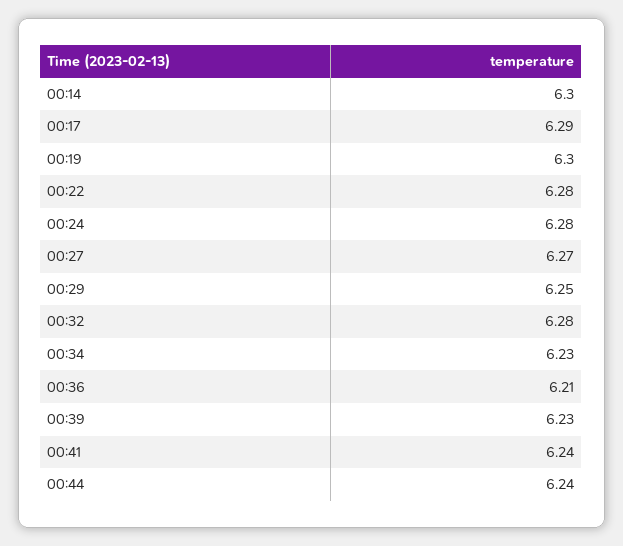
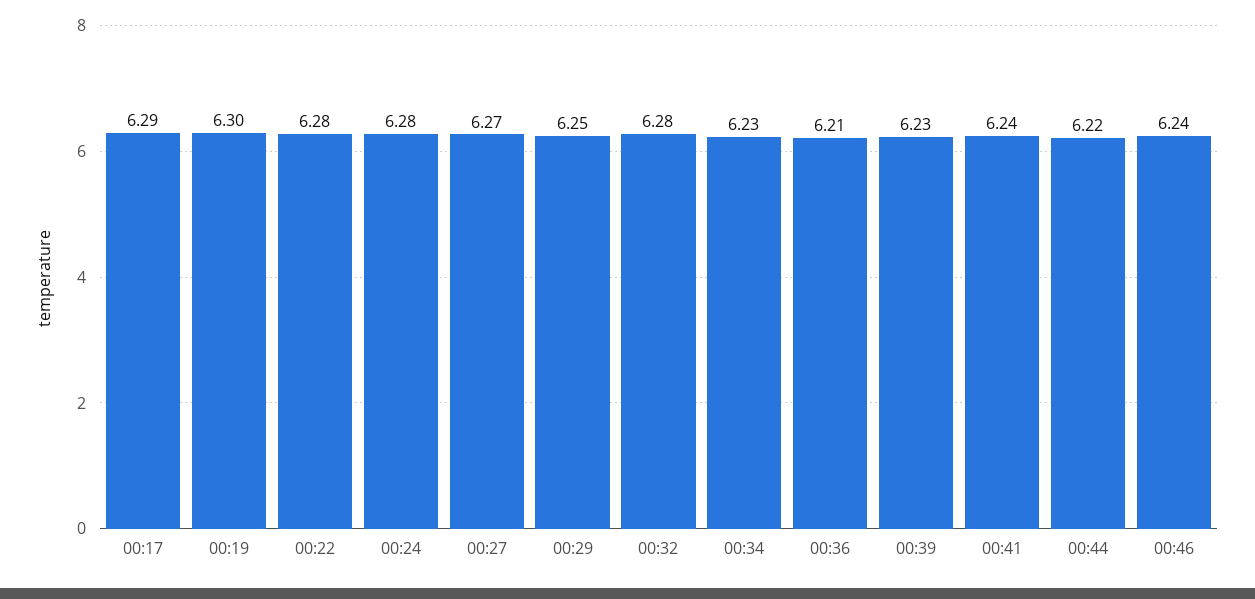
00:14: 6.3 -> none
00:44: 6.24 -> 6.22
00:46: none -> 6.24

